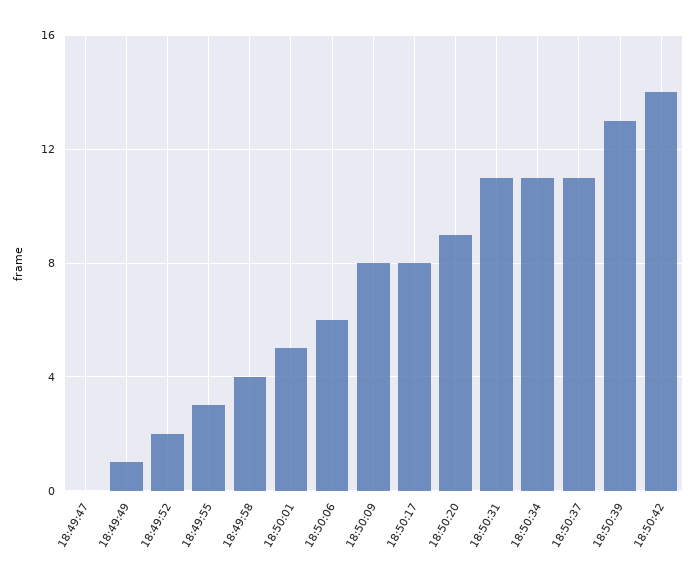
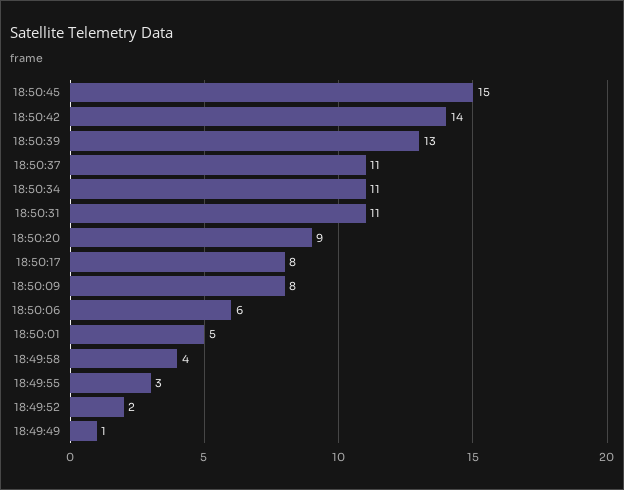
18:49:47: 0 -> none
18:50:45: none -> 15

